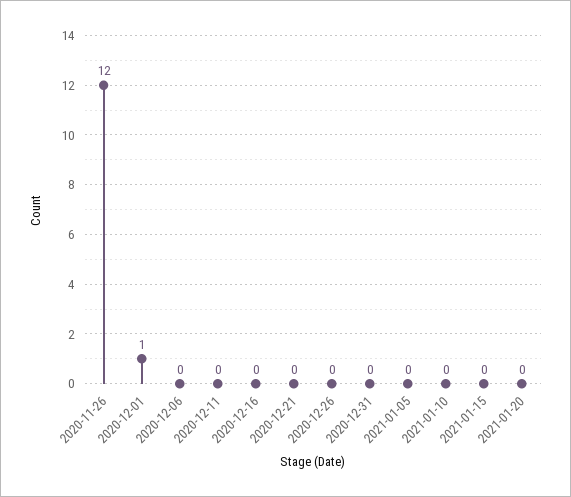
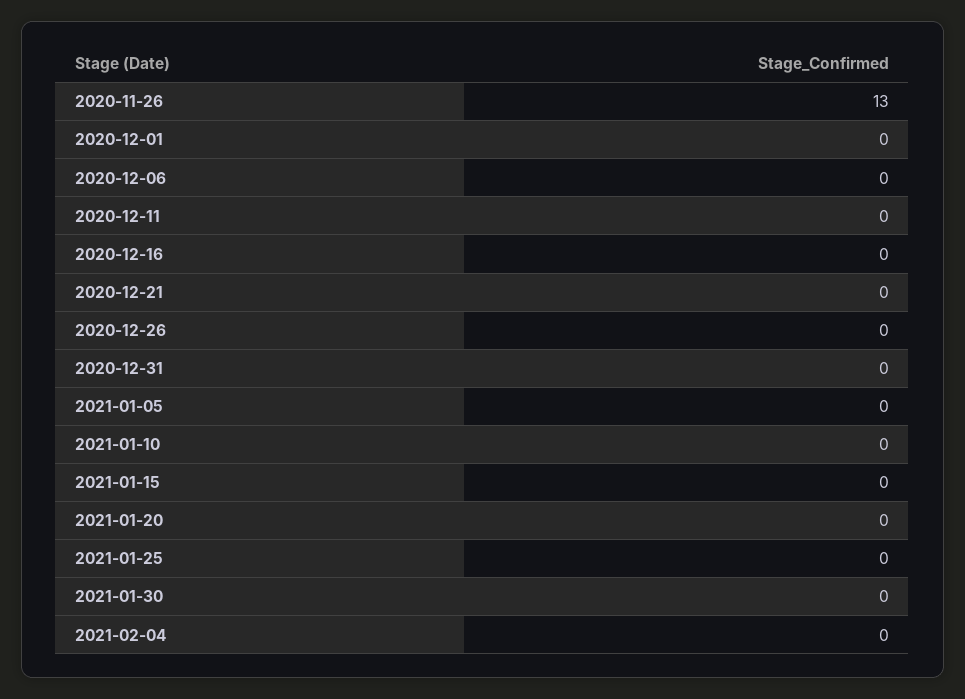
2020-11-26: 12 -> 13
2020-12-01: 1 -> 0
2021-01-25: none -> 0
2021-01-30: none -> 0
2021-02-04: none -> 0

